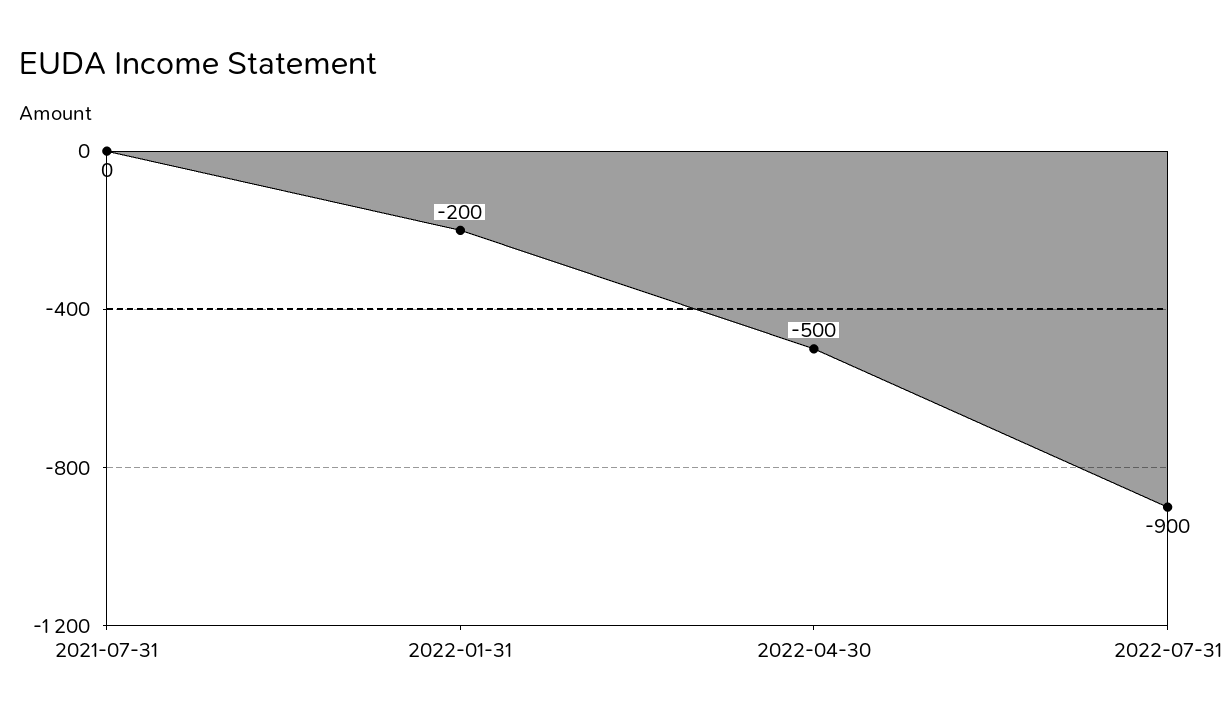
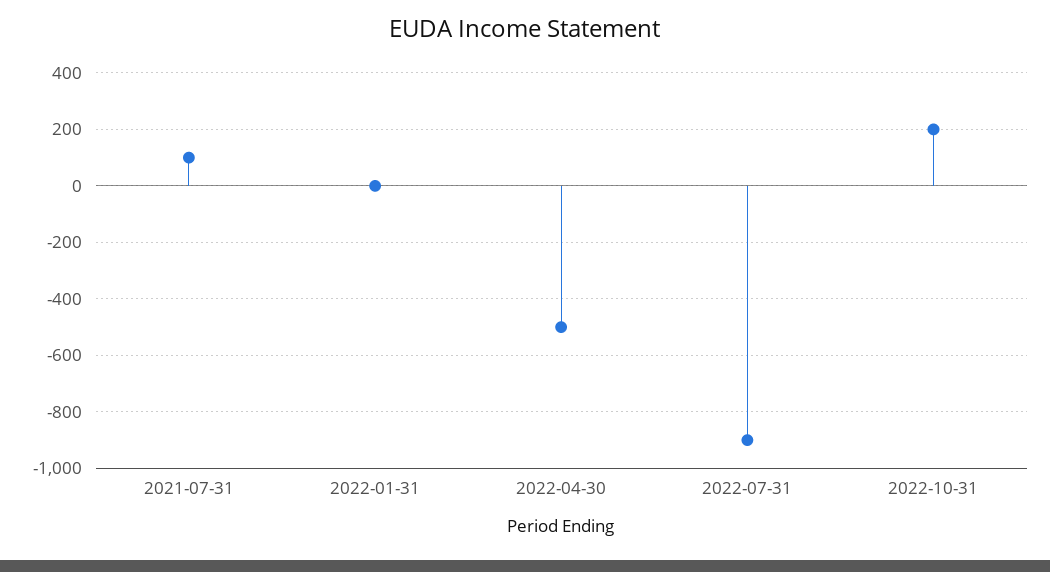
2021-07-31: 0 -> 100
2022-01-31: -200 -> 0
2022-10-31: none -> 200

